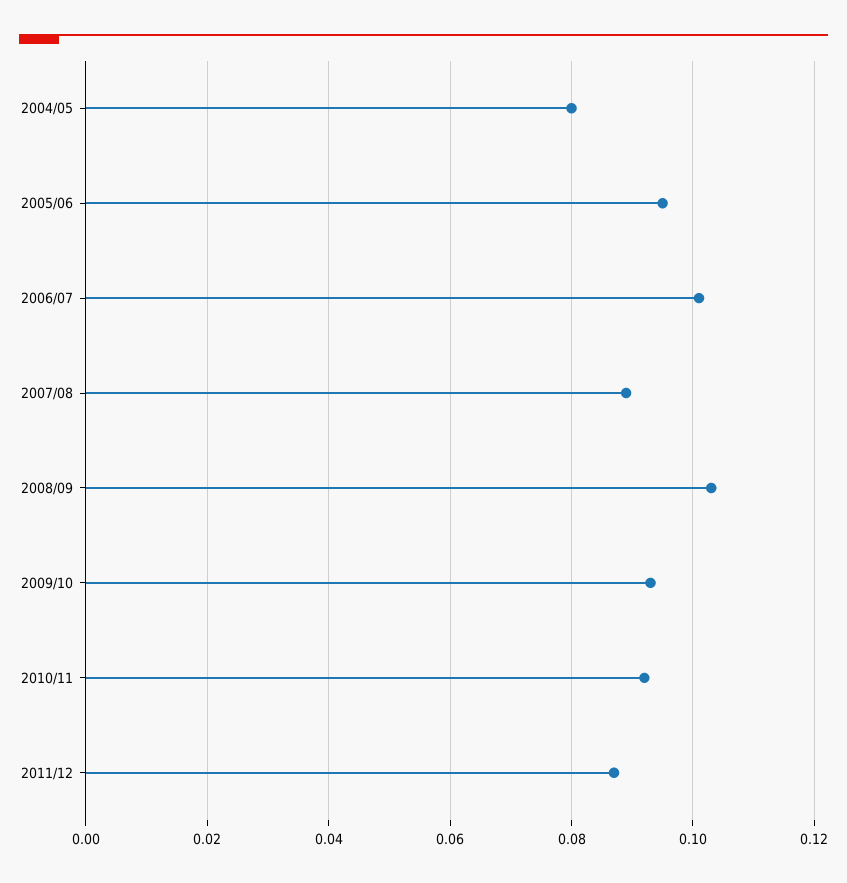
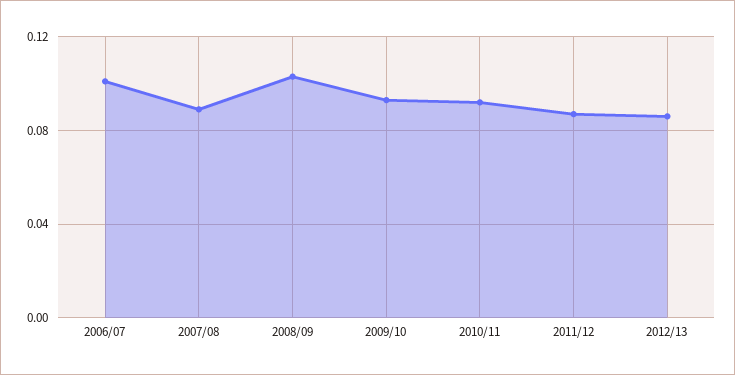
2004/05: 0.08 -> none
2005/06: 0.095 -> none
2012/13: none -> 0.085

